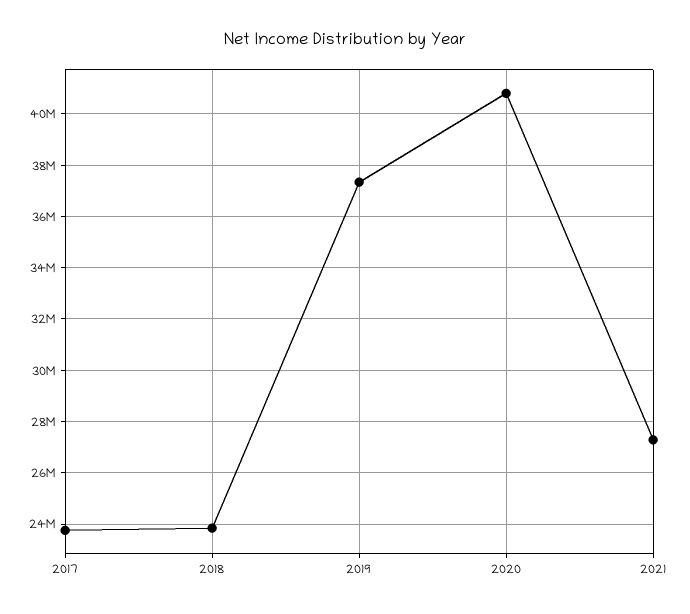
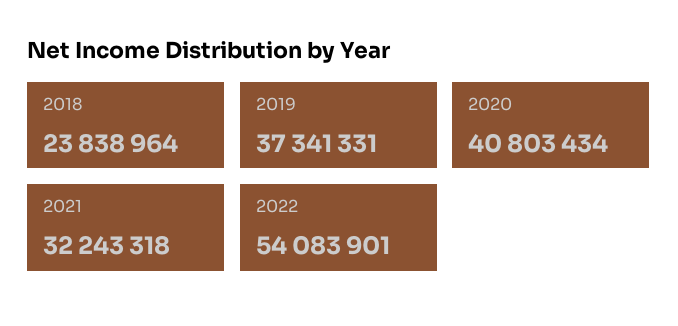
2017: 23750000 -> none
2021: 27250000 -> 32243318
2022: none -> 54083901

